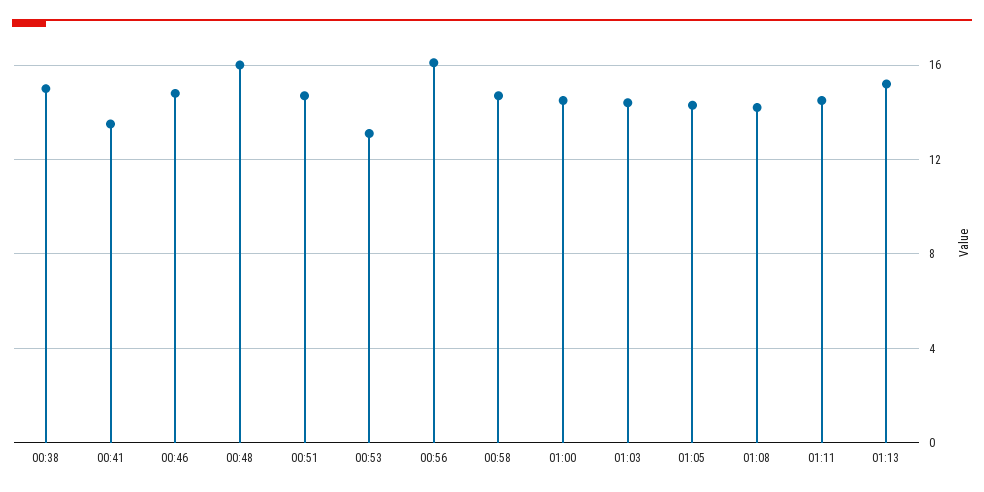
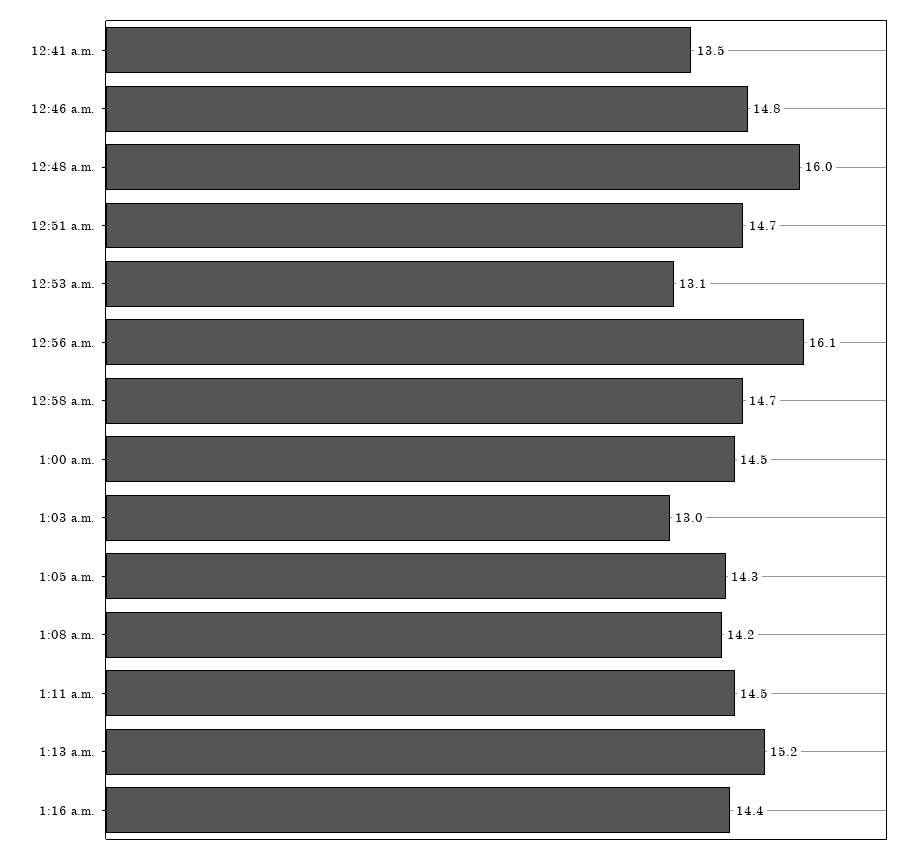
00:38: 15 -> none
01:03: 14.5 -> 13
1:16 a.m.: none -> 14.4

